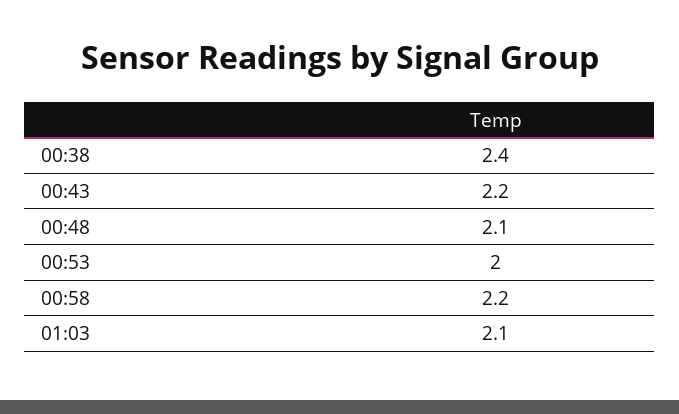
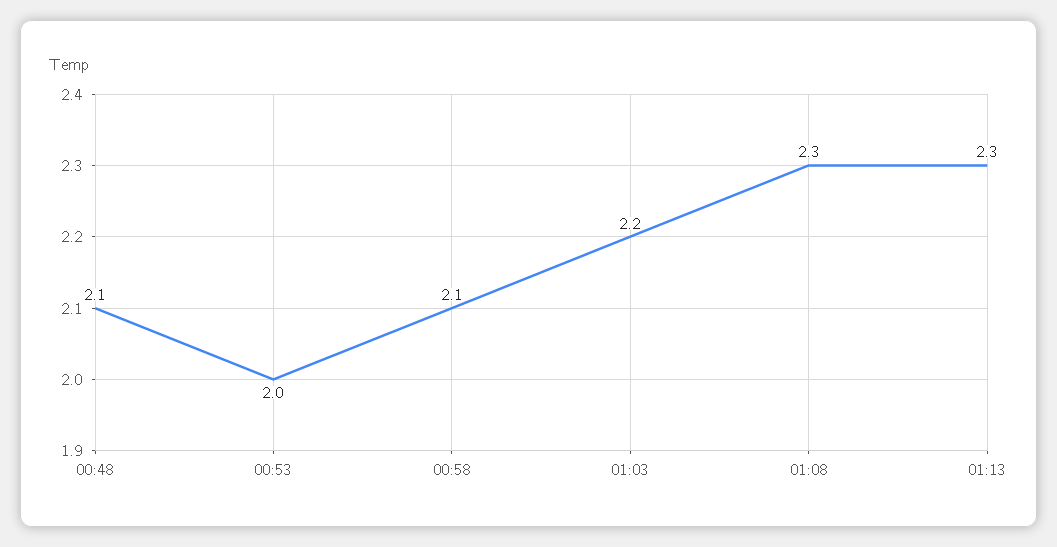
00:38: 2.4 -> none
00:43: 2.2 -> none
00:58: 2.2 -> 2.1
01:03: 2.1 -> 2.2
01:08: none -> 2.3
01:13: none -> 2.3

